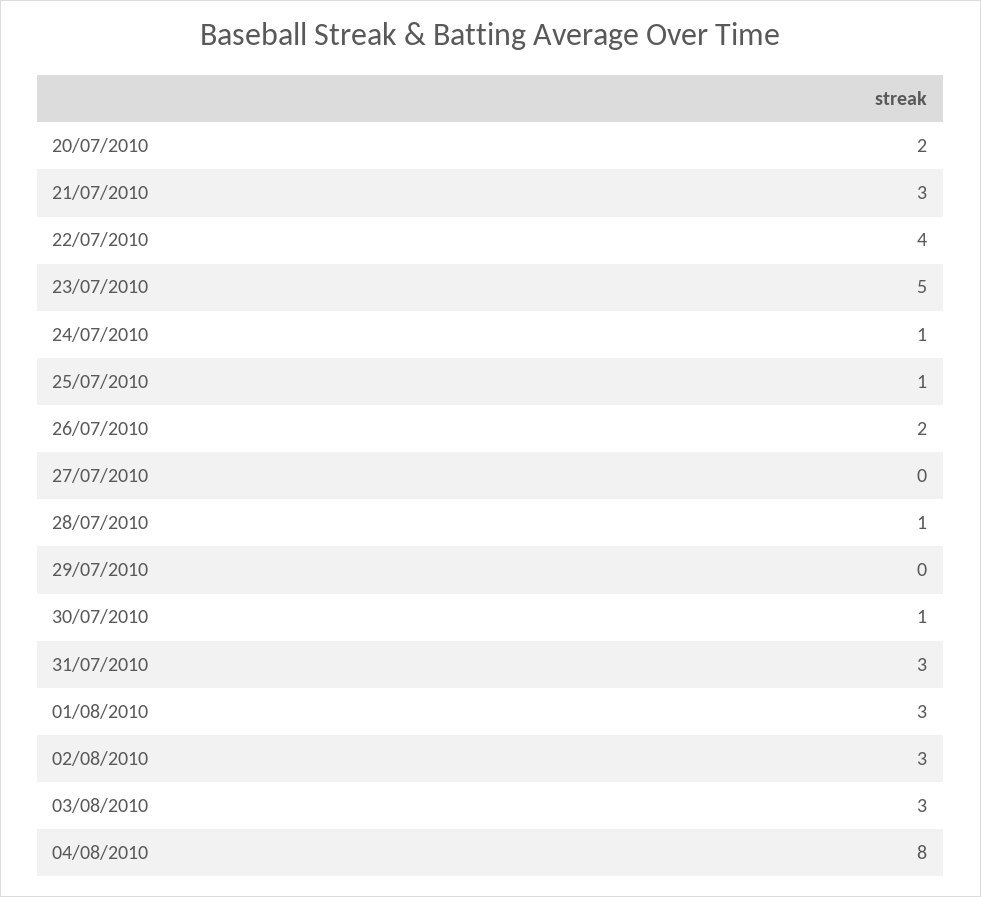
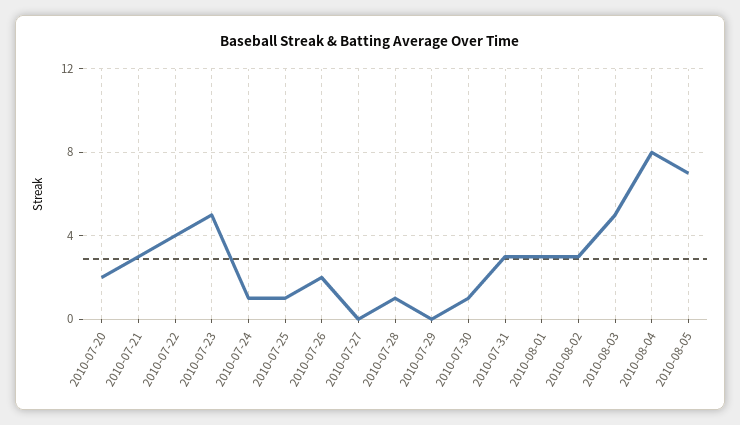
03/08/2010: 3 -> 5
2010-08-05: none -> 7

